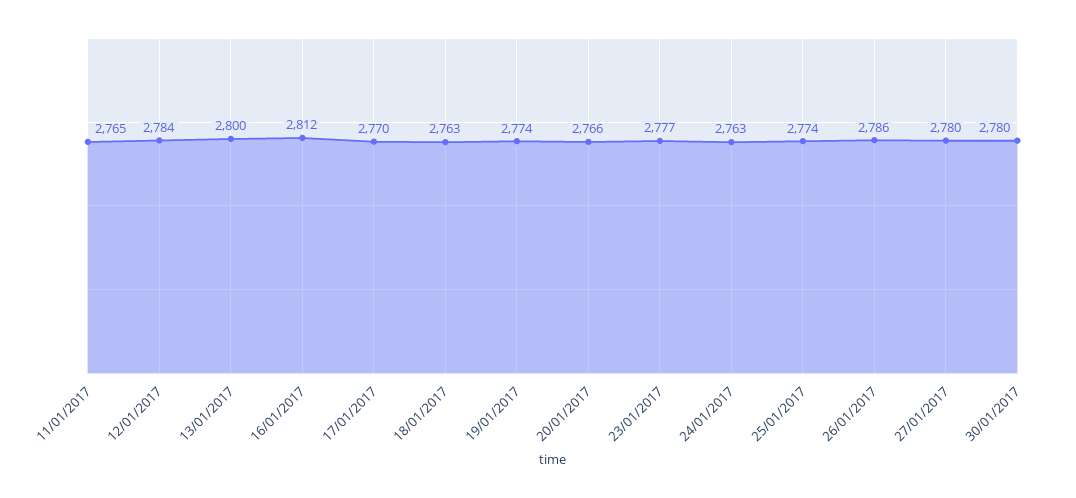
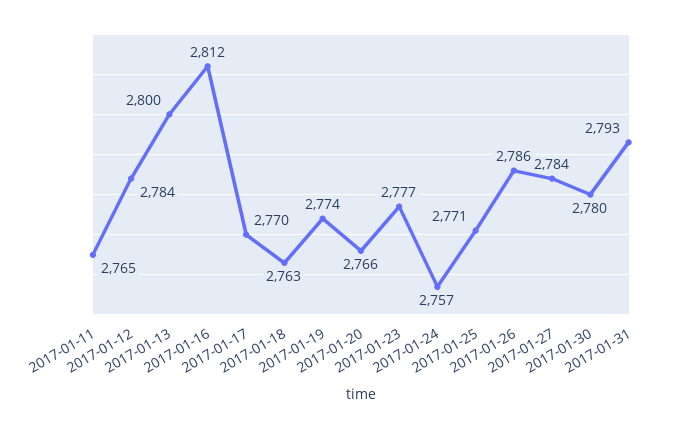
24/01/2017: 2763 -> 2757
25/01/2017: 2774 -> 2771
27/01/2017: 2780 -> 2784
2017-01-31: none -> 2793

